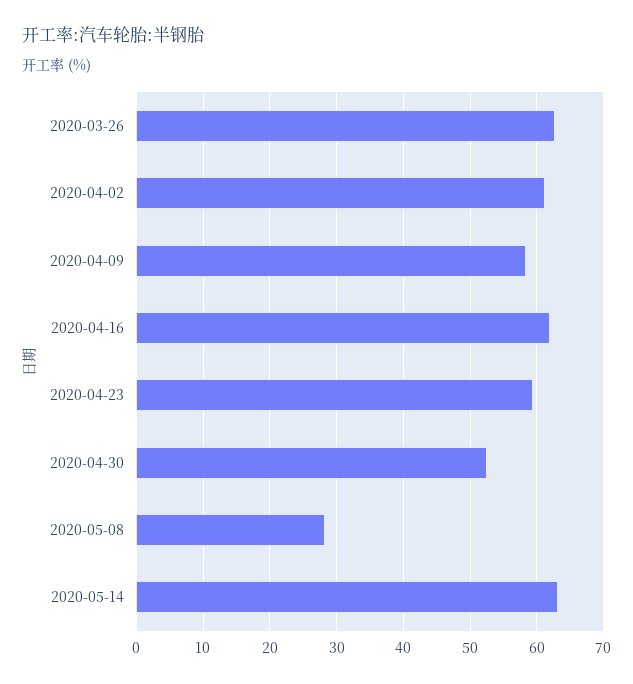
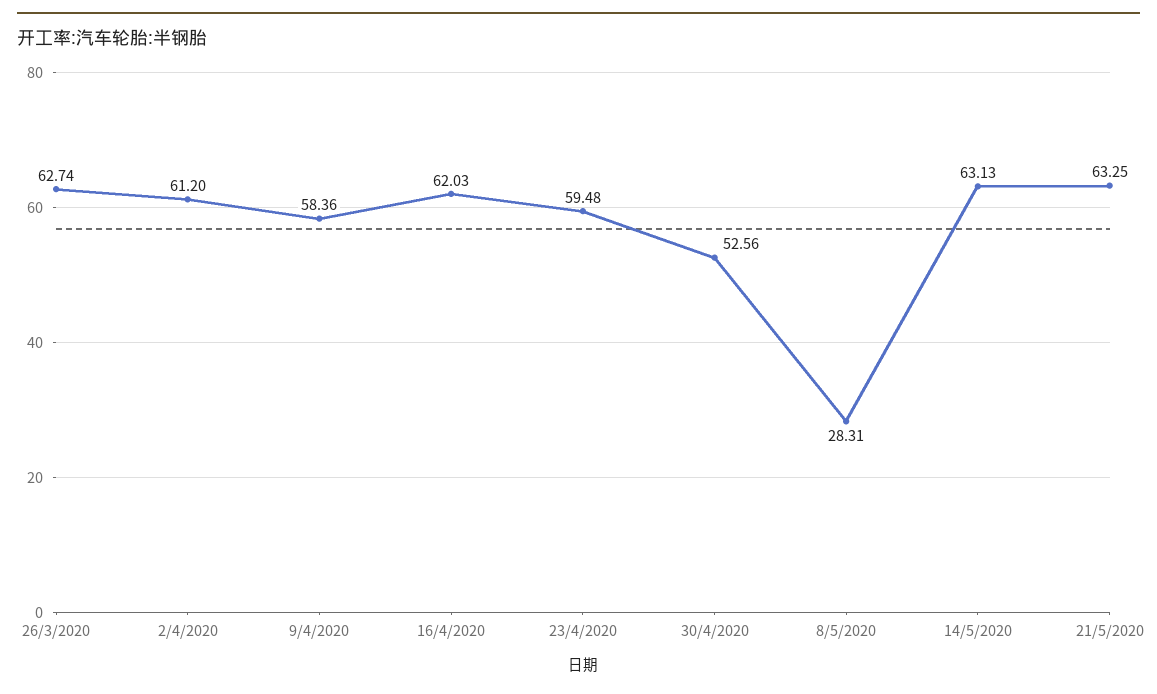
21/5/2020: none -> 63.25

